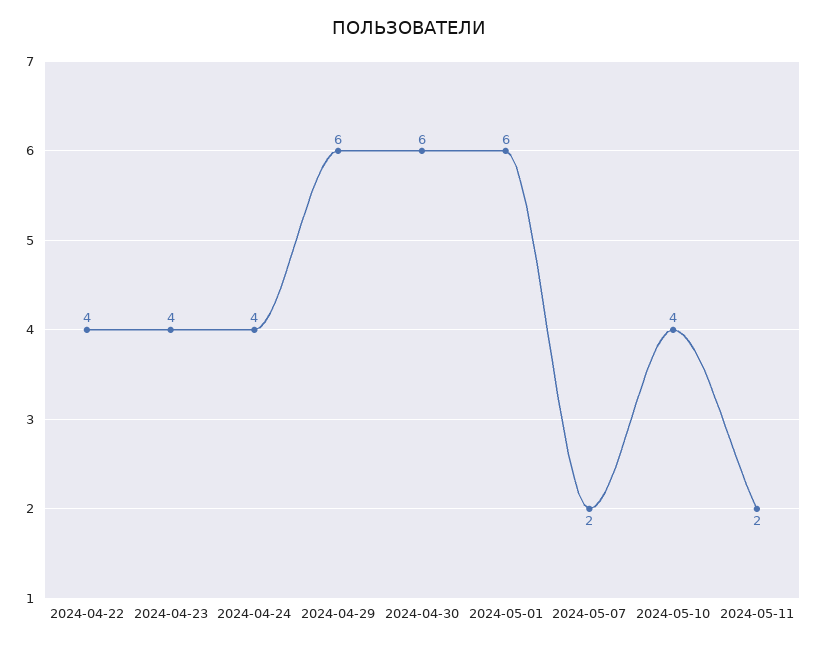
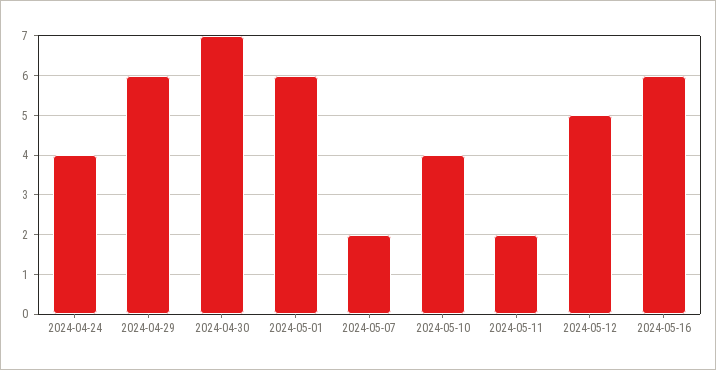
2024-04-22: 4 -> none
2024-04-23: 4 -> none
2024-04-30: 6 -> 7
2024-05-12: none -> 5
2024-05-16: none -> 6

